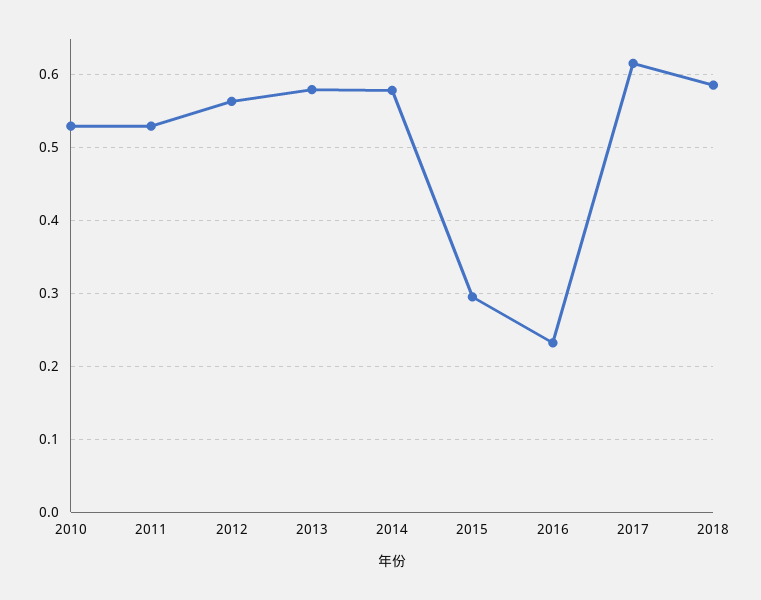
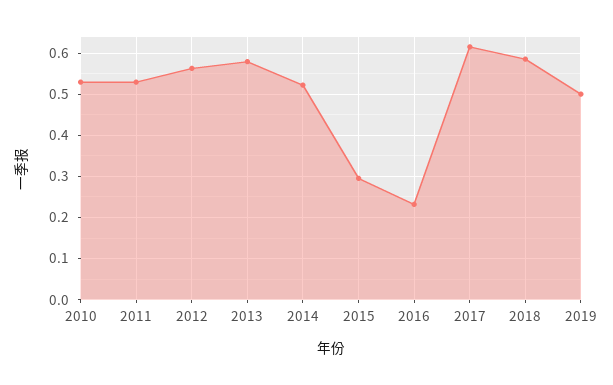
2014: 0.58 -> 0.52
2019: none -> 0.5

